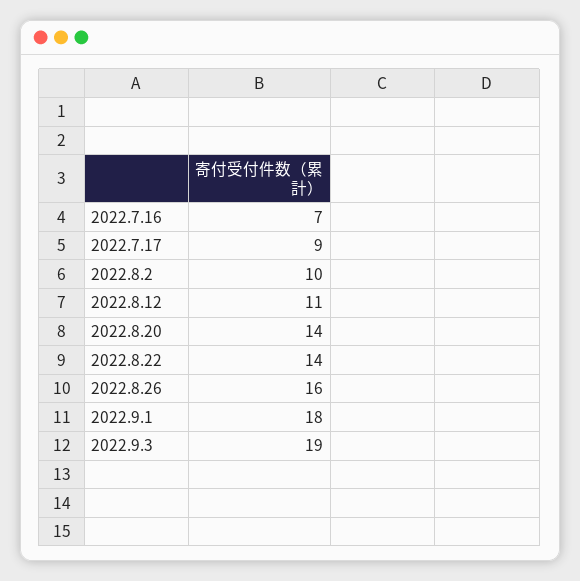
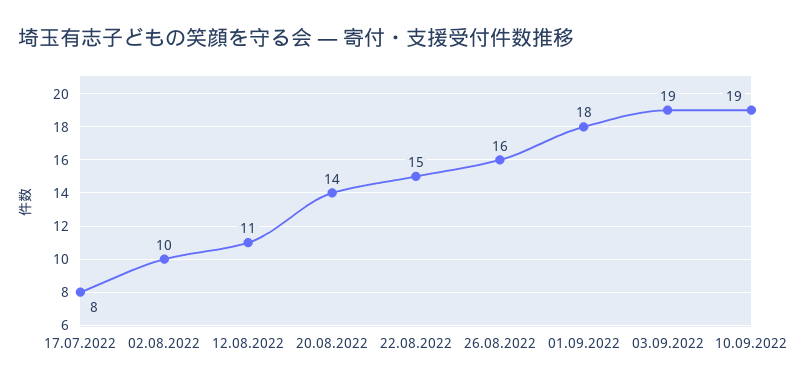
2022.7.16: 7 -> none
2022.7.17: 9 -> 8
2022.8.22: 14 -> 15
10.09.2022: none -> 19

